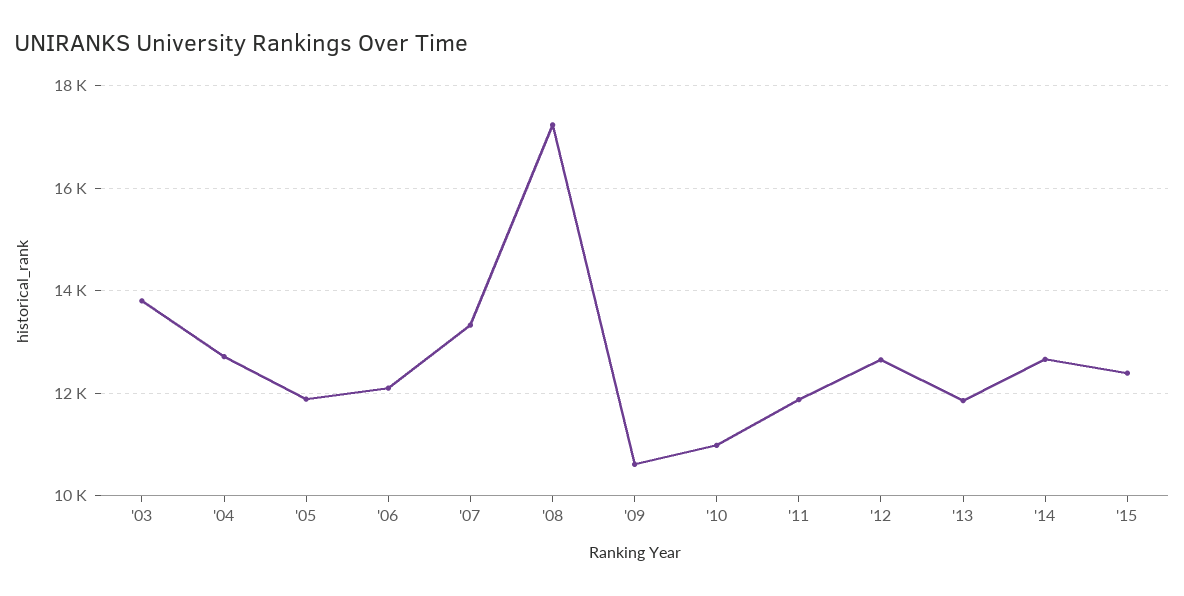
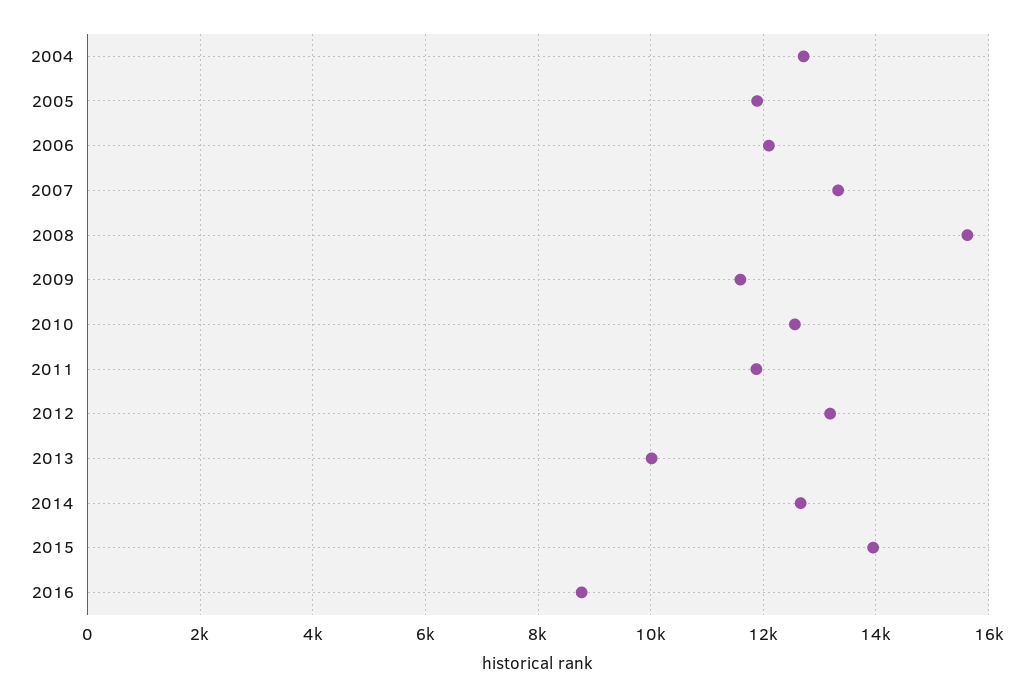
'03: 13800 -> none
'08: 17200 -> 15600
'09: 10600 -> 11600
'10: 11000 -> 12600
'12: 12600 -> 13200
'13: 11800 -> 10000
'15: 12400 -> 14000
2016: none -> 8800

